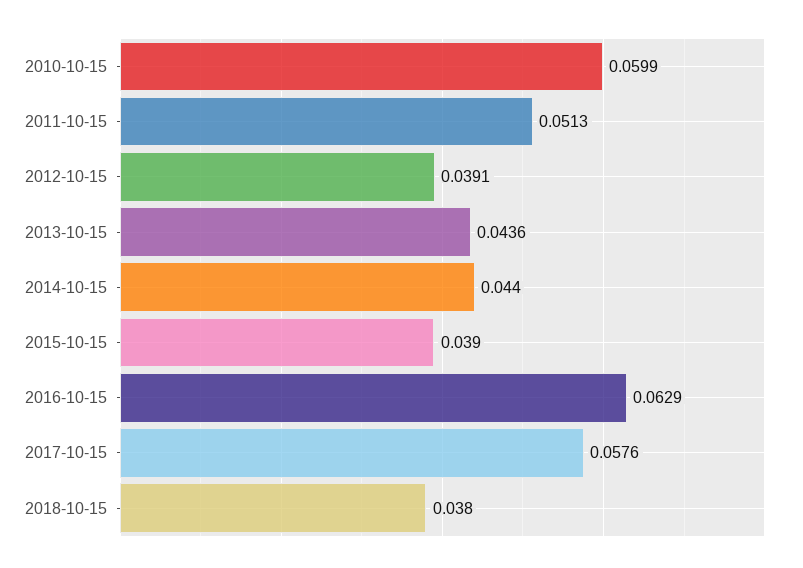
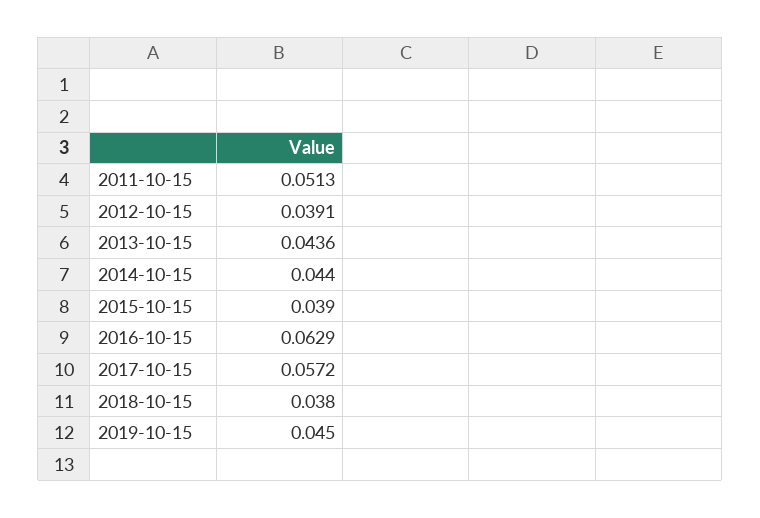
2010-10-15: 0.0599 -> none
2017-10-15: 0.0576 -> 0.0572
2019-10-15: none -> 0.045

